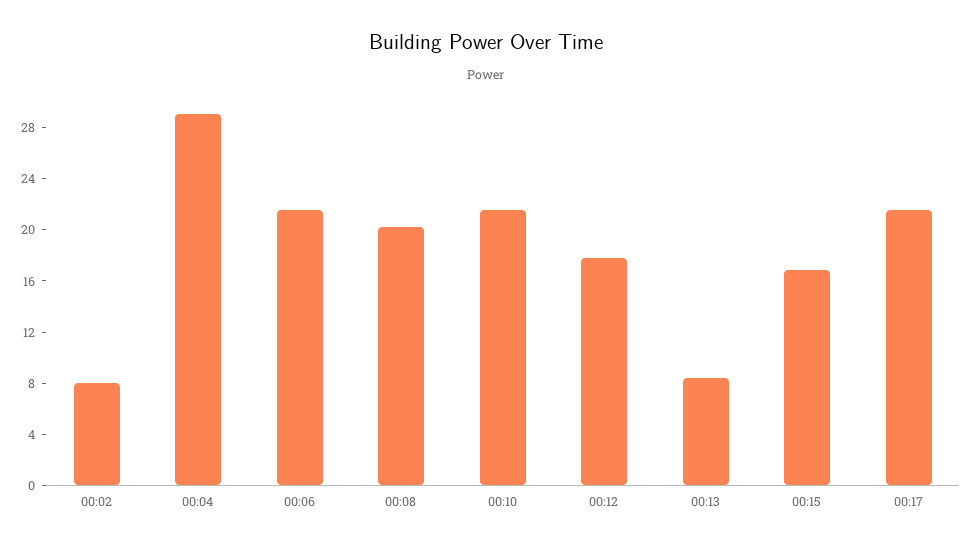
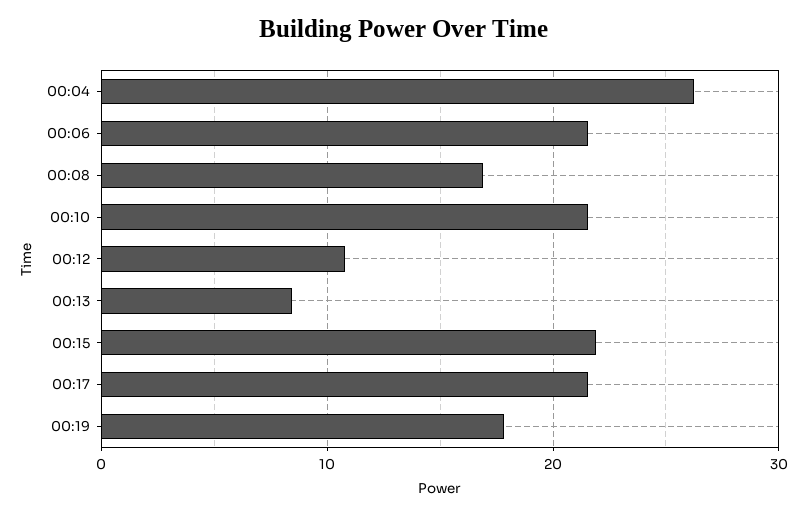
00:02: 8 -> none
00:04: 29 -> 26
00:08: 20 -> 17
00:12: 18 -> 11
00:15: 17 -> 22
00:19: none -> 18

